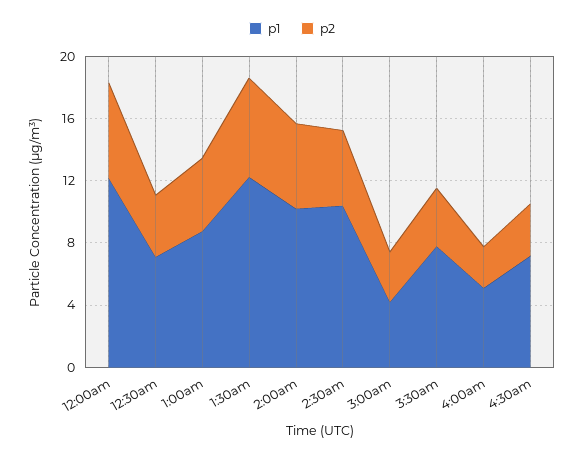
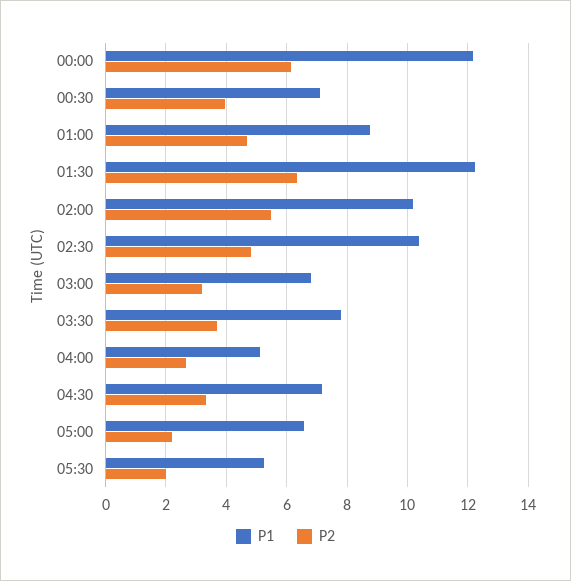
p1, 3:00am: 4 -> 6.8
p1, 05:00: none -> 6.6
p2, 05:00: none -> 2.2
p1, 05:30: none -> 5.2
p2, 05:30: none -> 2

